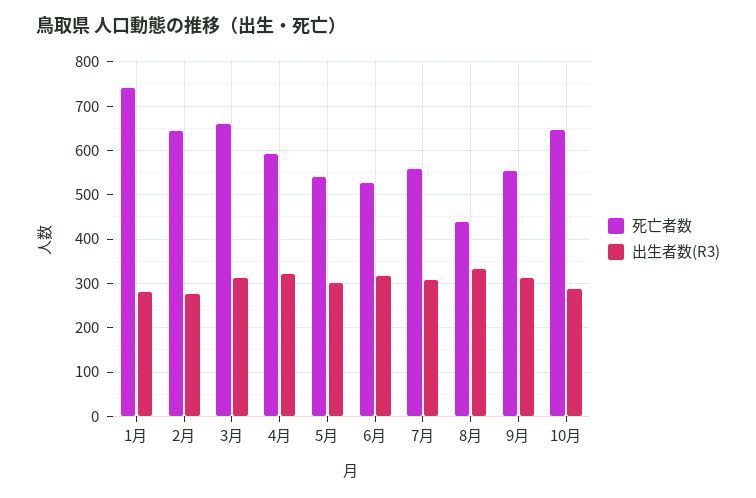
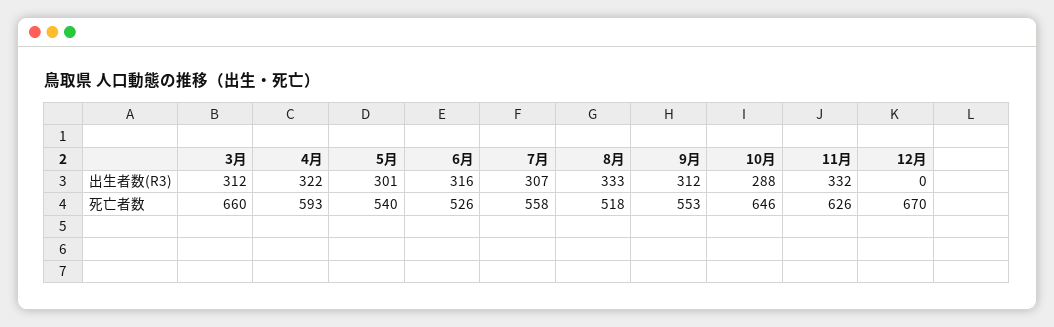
死亡者数, 1月: 740 -> none
出生者数(R3), 1月: 280 -> none
死亡者数, 2月: 640 -> none
出生者数(R3), 2月: 280 -> none
死亡者数, 8月: 440 -> 518
出生者数(R3), 11月: none -> 332
出生者数(R3), 12月: none -> 0
死亡者数, 11月: none -> 626
死亡者数, 12月: none -> 670

